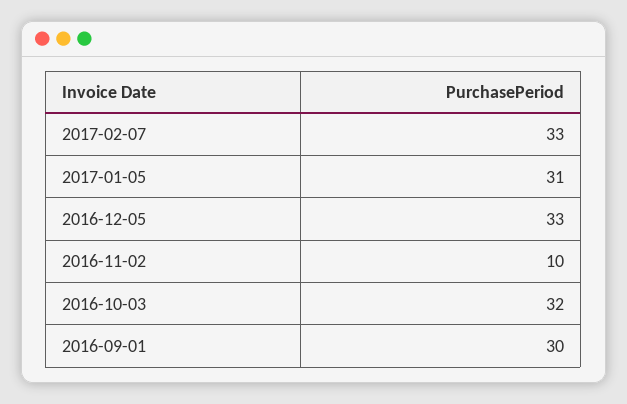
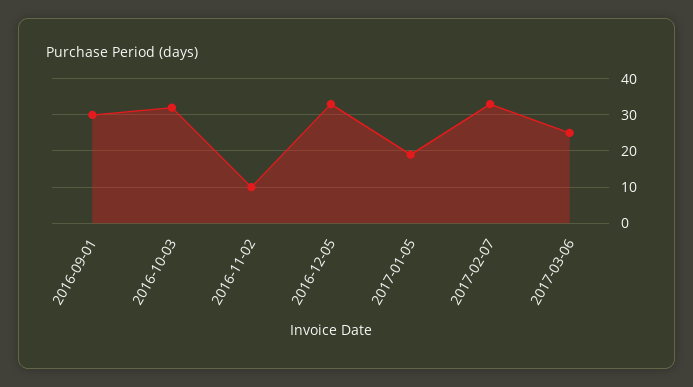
2017-01-05: 31 -> 20
2017-03-06: none -> 25

